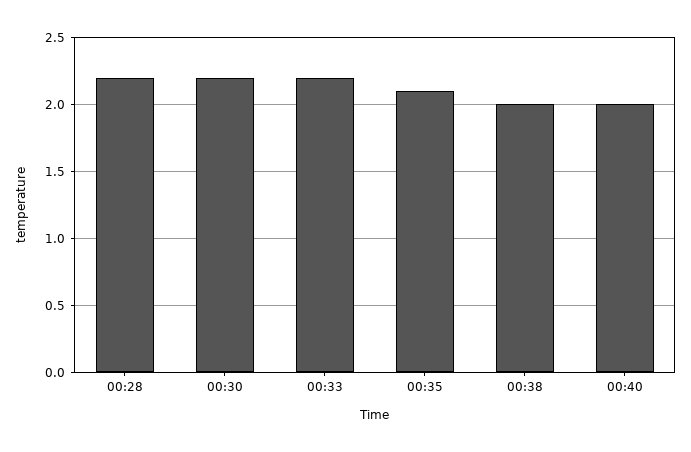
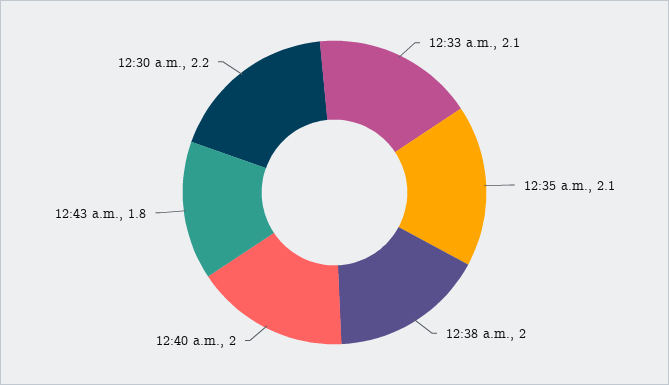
00:28: 2.2 -> none
00:33: 2.2 -> 2.1
12:43 a.m.: none -> 1.8

